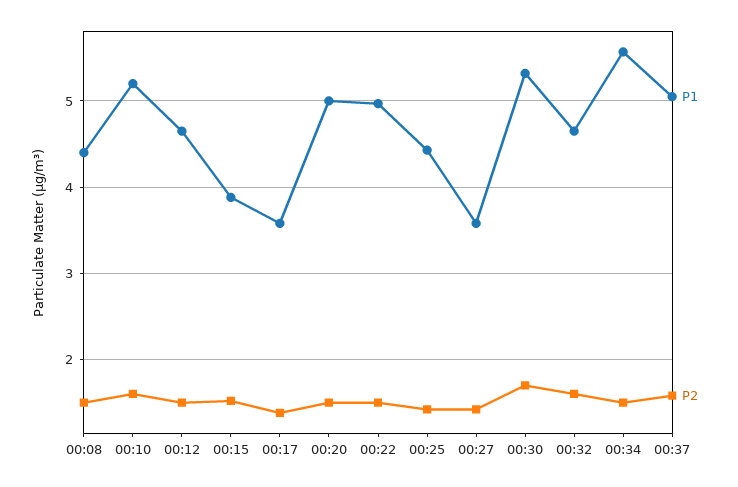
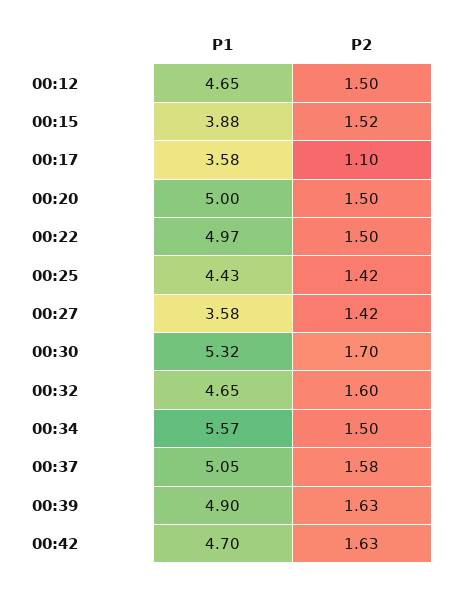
P1, 00:08: 4.4 -> none
P2, 00:08: 1.5 -> none
P1, 00:10: 5.2 -> none
P2, 00:10: 1.6 -> none
P2, 00:17: 1.4 -> 1.1
P1, 00:39: none -> 4.9
P2, 00:39: none -> 1.63
P1, 00:42: none -> 4.7
P2, 00:42: none -> 1.63

